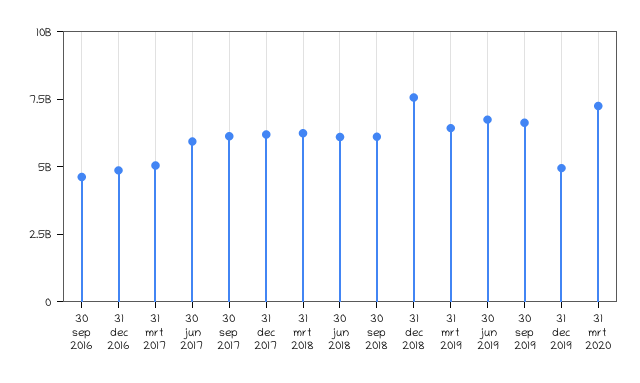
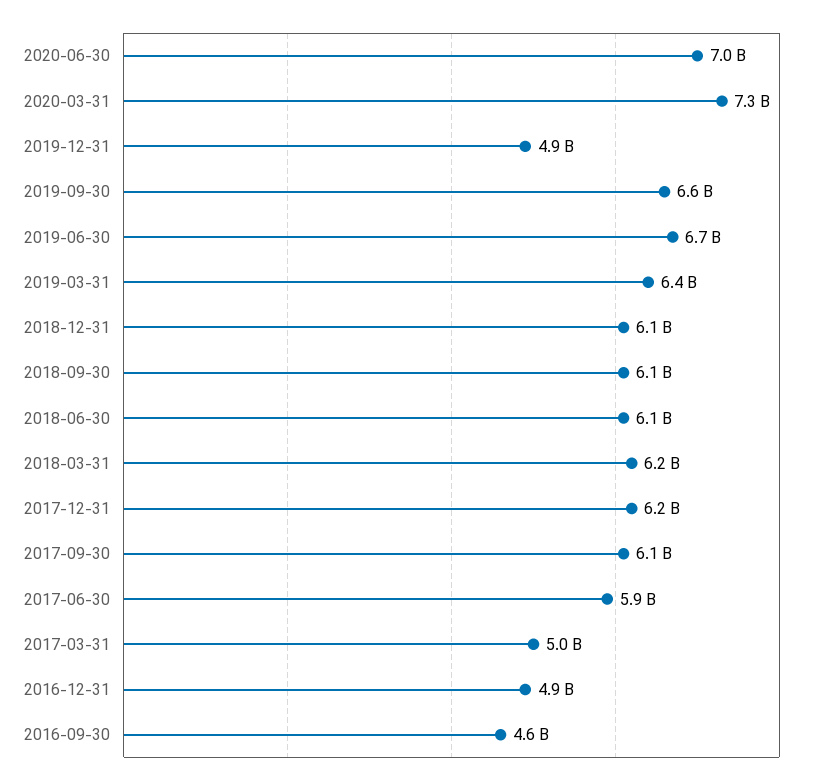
31 dec 2018: 7500000000 -> 6100000000
2020-06-30: none -> 7000000000

